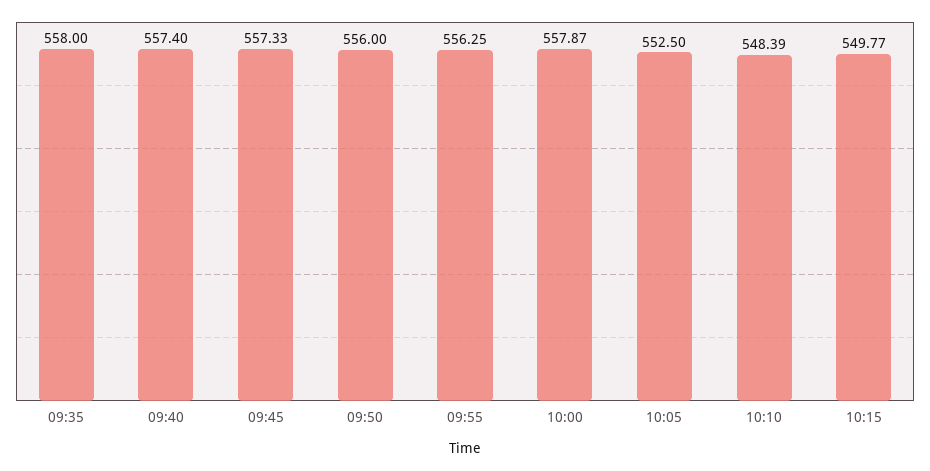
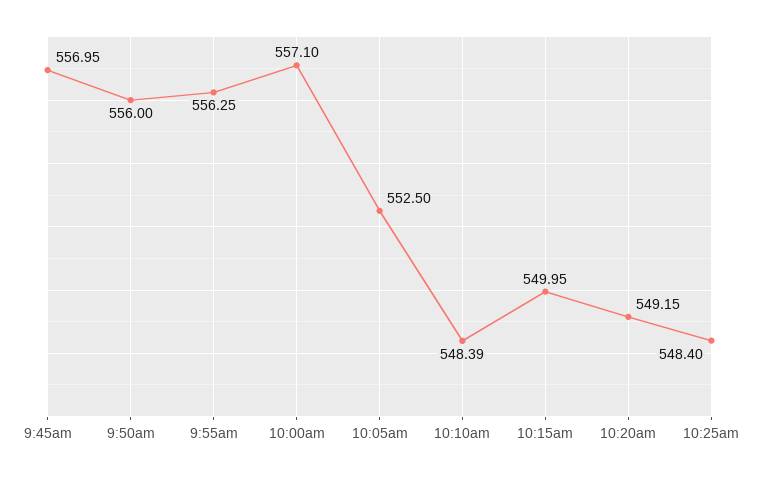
09:35: 558 -> none
09:40: 557.4 -> none
09:45: 557.33 -> 556.95
10:00: 557.87 -> 557.1
10:15: 549.77 -> 549.95
10:20am: none -> 549.15
10:25am: none -> 548.4

